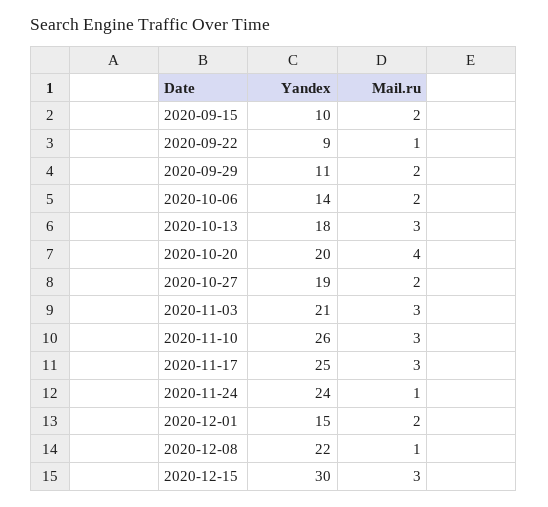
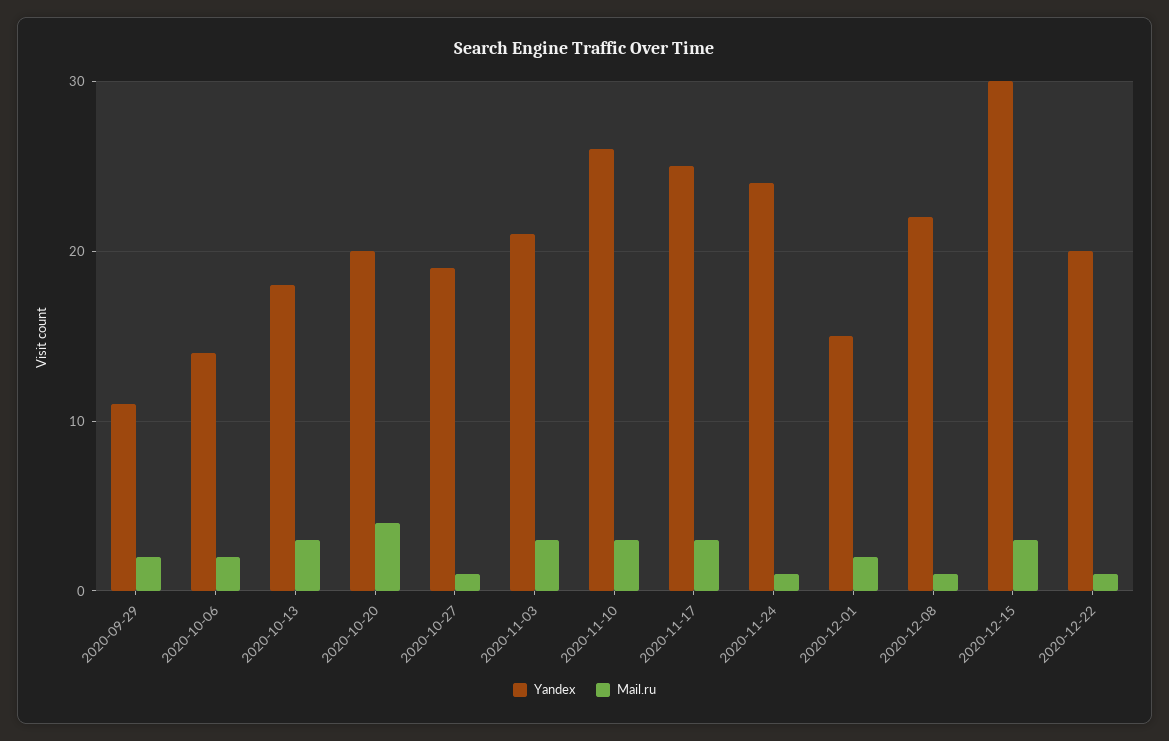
Yandex, 2020-09-15: 10 -> none
Mail.ru, 2020-09-15: 2 -> none
Yandex, 2020-09-22: 9 -> none
Mail.ru, 2020-09-22: 1 -> none
Mail.ru, 2020-10-27: 2 -> 1
Yandex, 2020-12-22: none -> 20
Mail.ru, 2020-12-22: none -> 1

